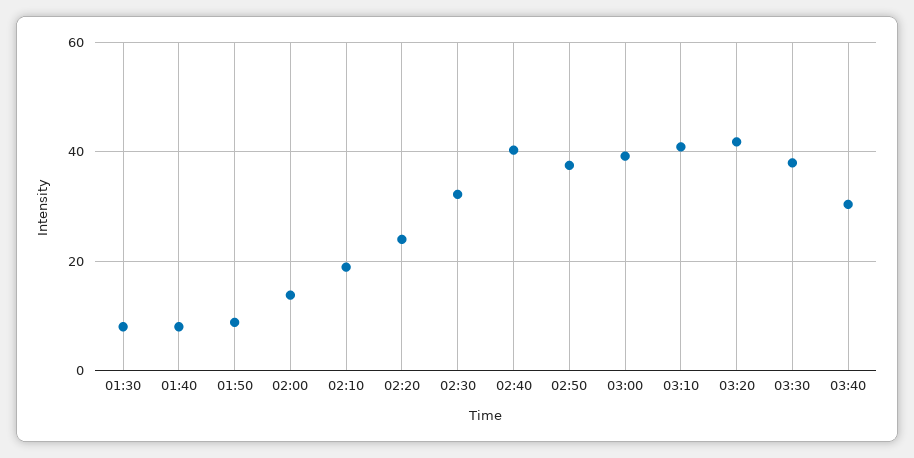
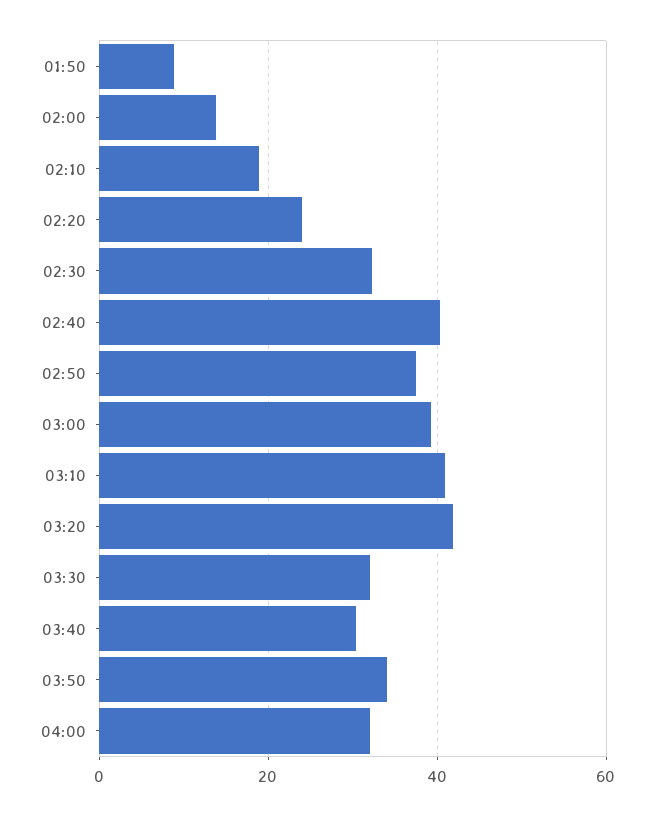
01:30: 8 -> none
01:40: 8 -> none
03:30: 38 -> 32
03:50: none -> 34
04:00: none -> 32

